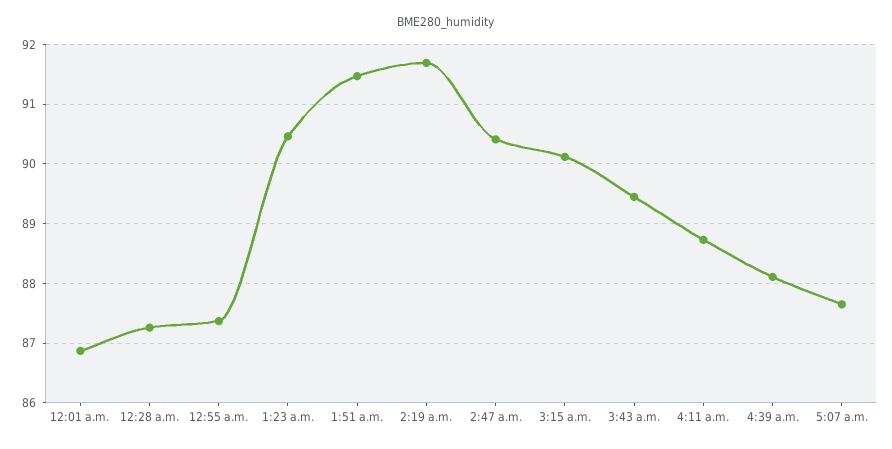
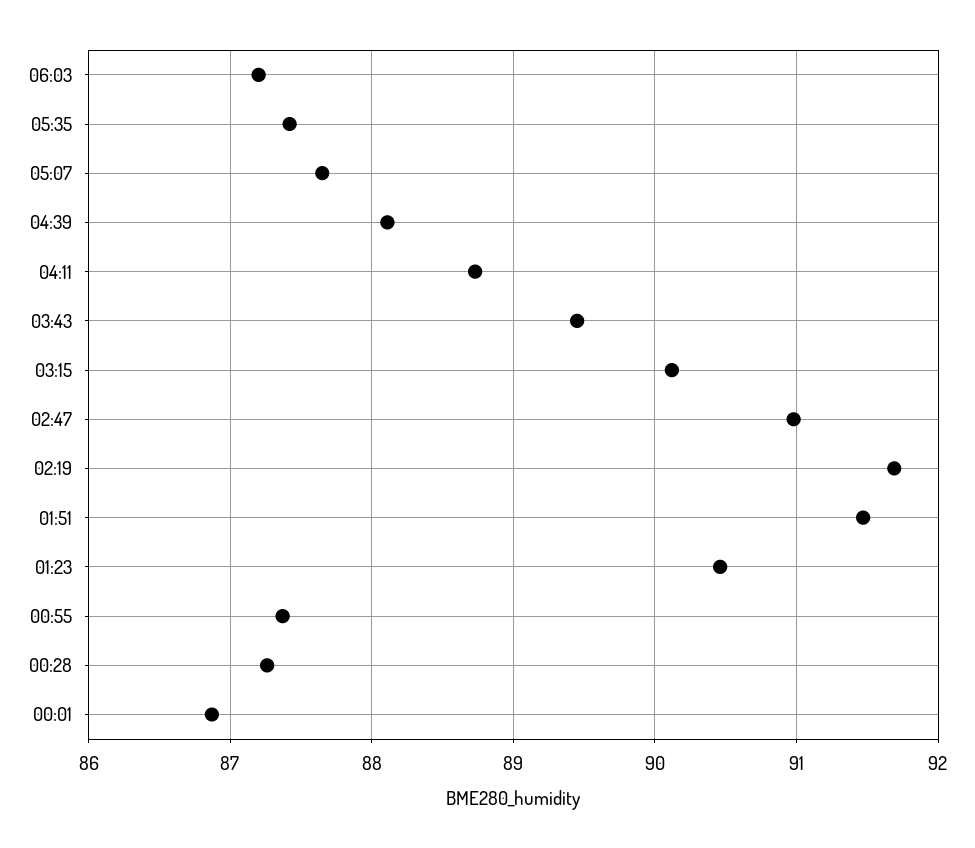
2:47 a.m.: 90.4 -> 91
06:03: none -> 87.2
05:35: none -> 87.4

